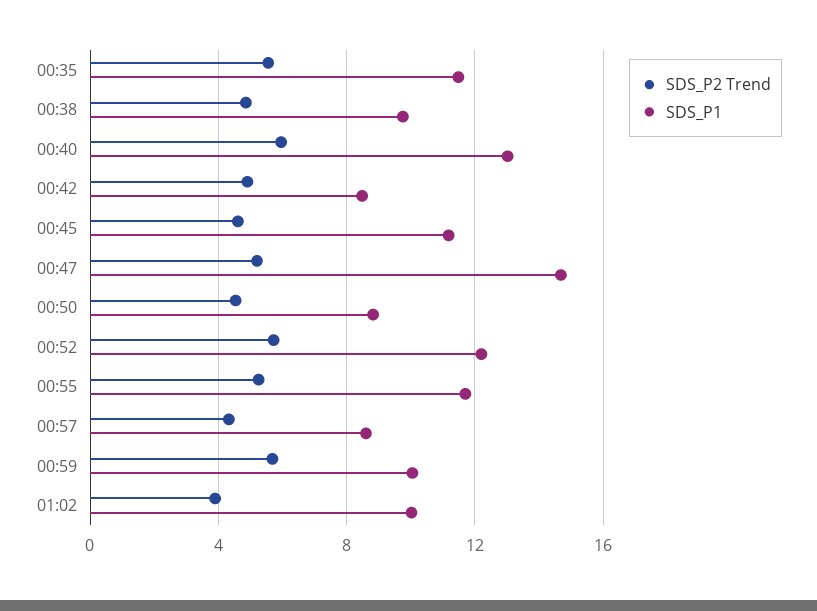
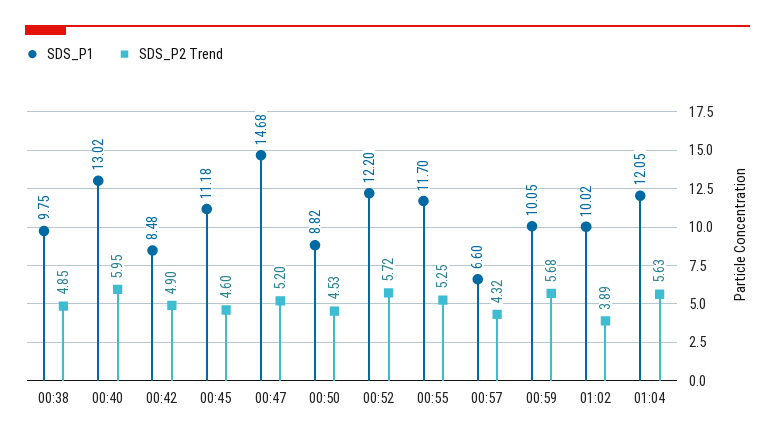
SDS_P2 Trend, 00:35: 5.5 -> none
SDS_P1, 00:35: 11.5 -> none
SDS_P1, 00:57: 8.5 -> 6.6
SDS_P1, 01:04: none -> 12.05
SDS_P2 Trend, 01:04: none -> 5.63

